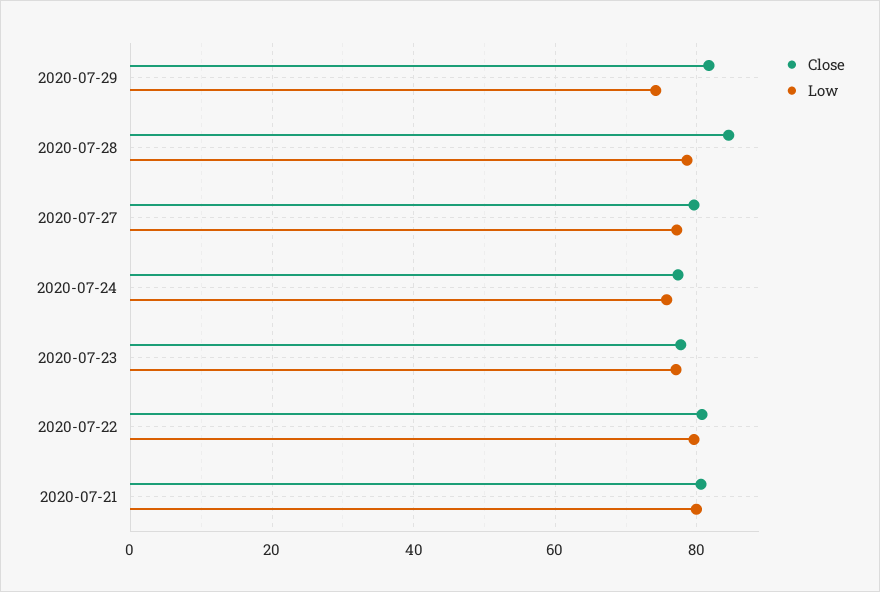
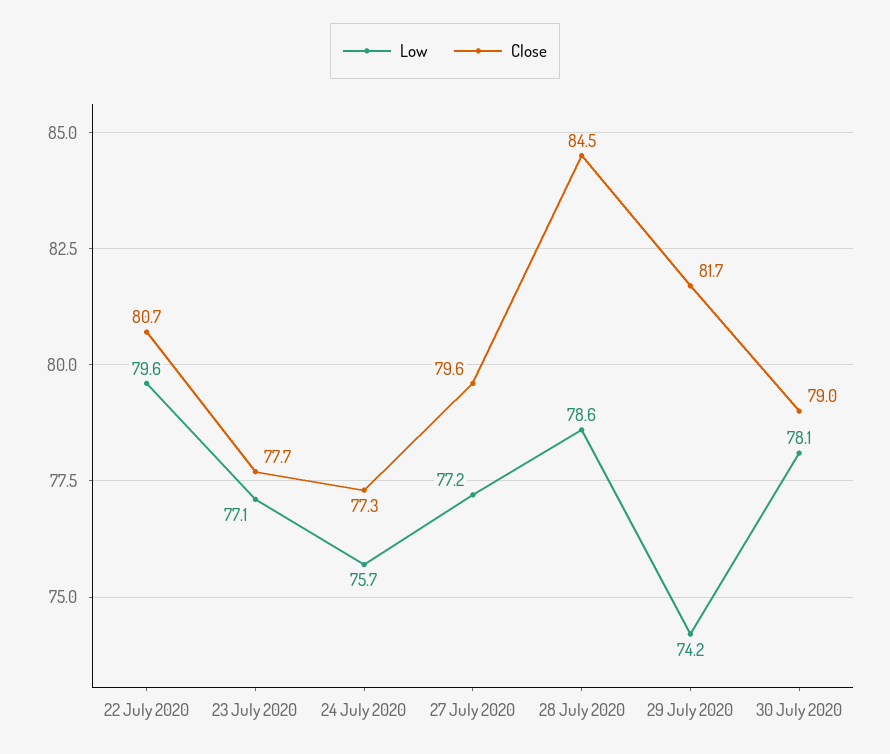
Close, 2020-07-21: 80 -> none
Low, 2020-07-21: 80 -> none
Low, 30 July 2020: none -> 78.1
Close, 30 July 2020: none -> 79

